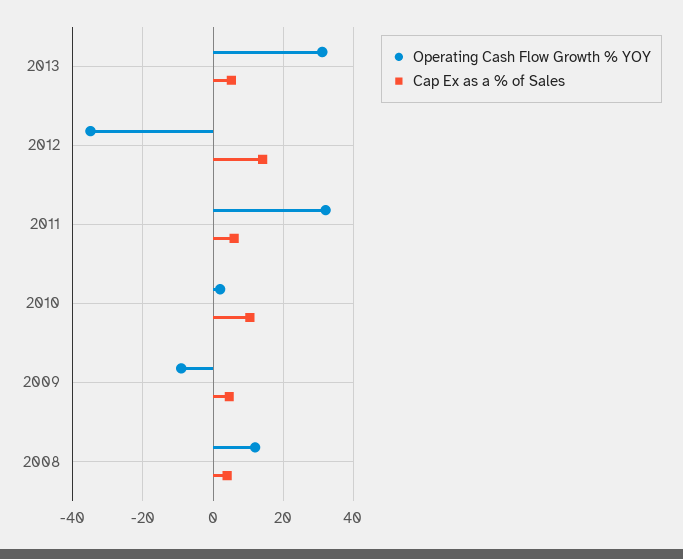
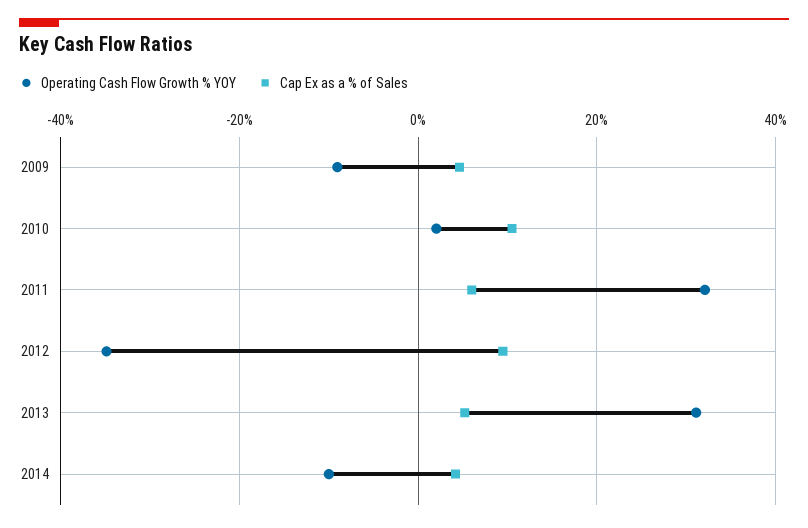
Cap Ex as a % of Sales, 2012: 14 -> 10
Operating Cash Flow Growth % YOY, 2008: 12 -> none
Cap Ex as a % of Sales, 2008: 4 -> none
Operating Cash Flow Growth % YOY, 2014: none -> -10
Cap Ex as a % of Sales, 2014: none -> 4

